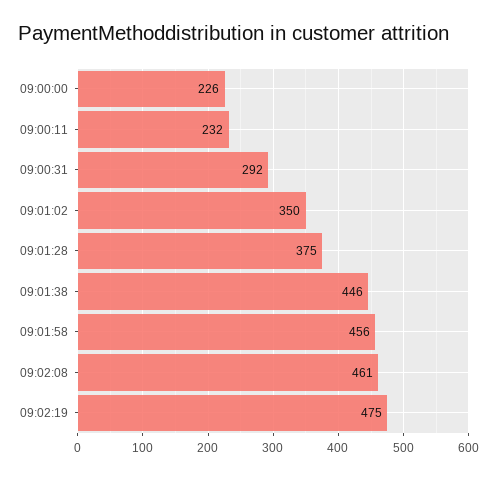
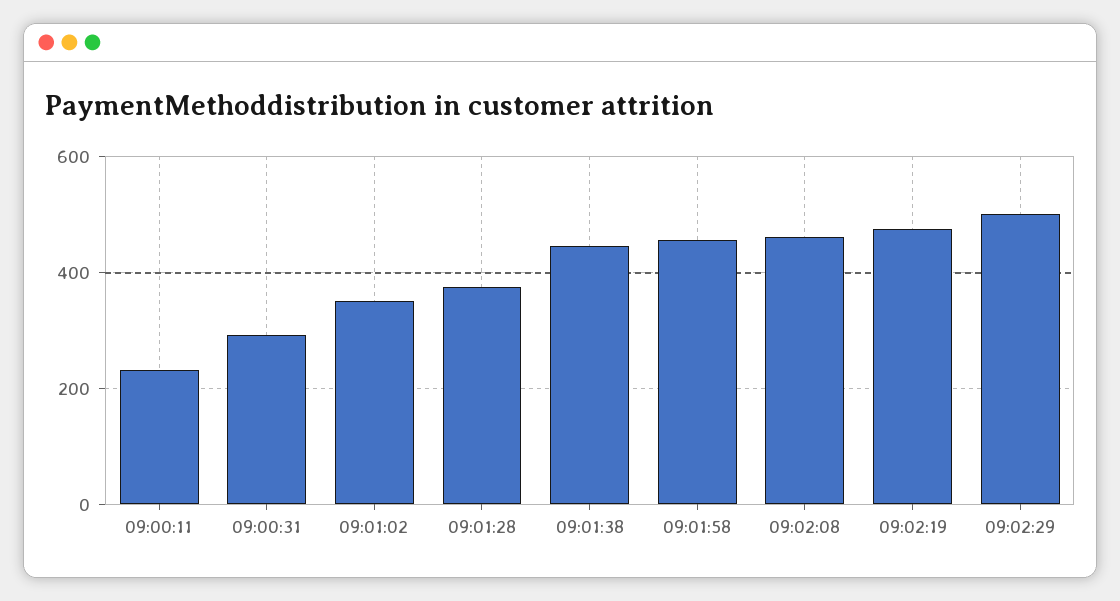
09:00:00: 226 -> none
09:02:29: none -> 500

